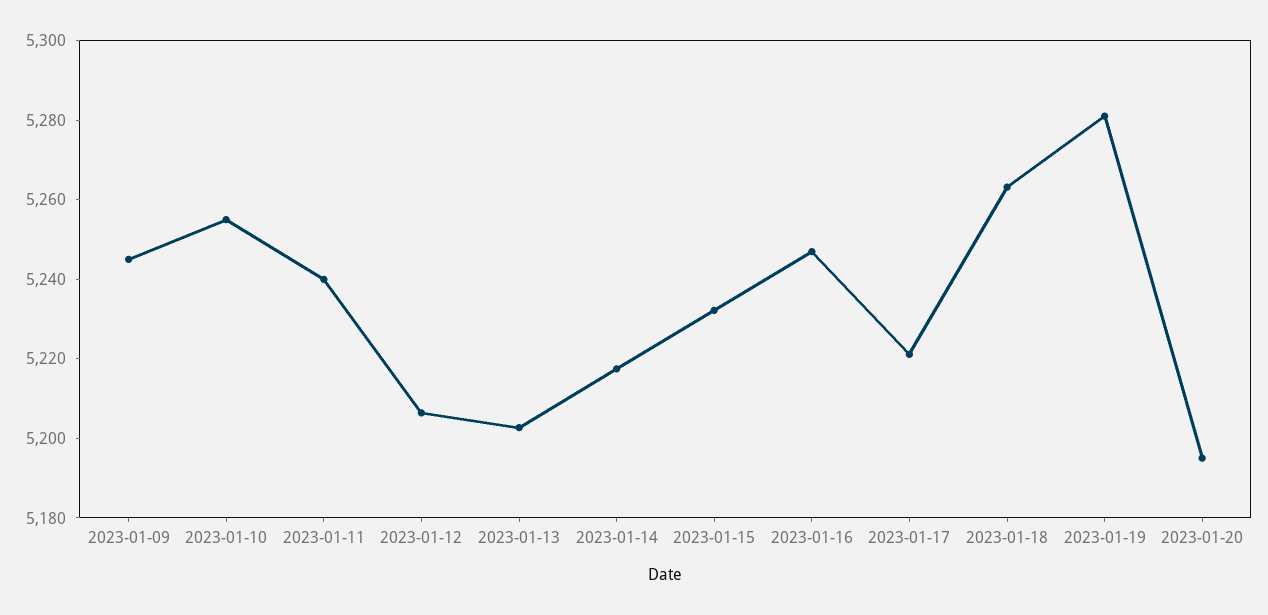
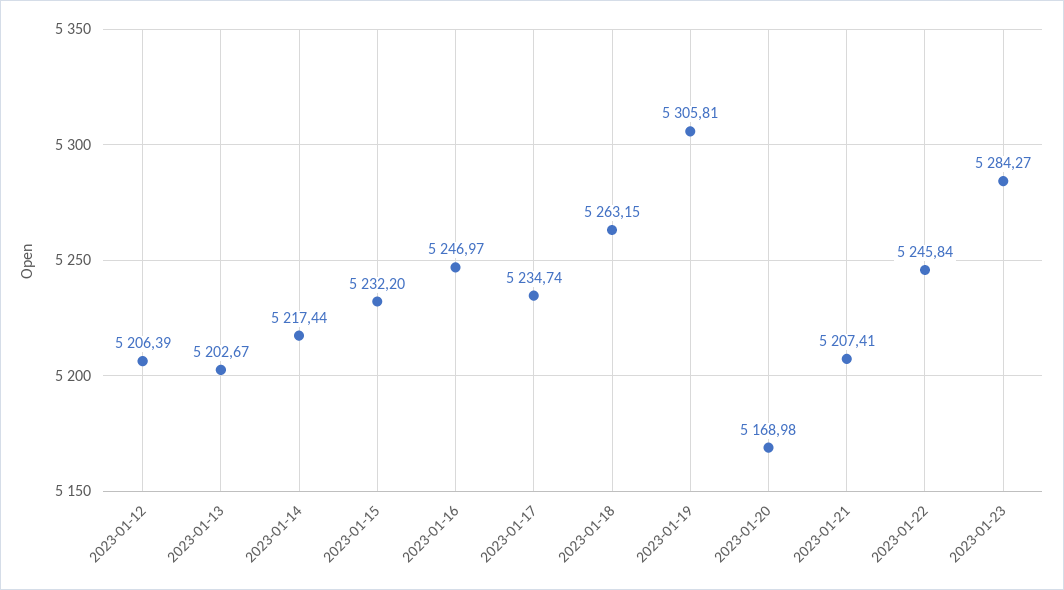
2023-01-09: 5245 -> none
2023-01-10: 5255 -> none
2023-01-11: 5240 -> none
2023-01-17: 5220 -> 5234.74
2023-01-19: 5280 -> 5305.81
2023-01-20: 5195 -> 5168.98
2023-01-21: none -> 5207.41
2023-01-22: none -> 5245.84
2023-01-23: none -> 5284.27

